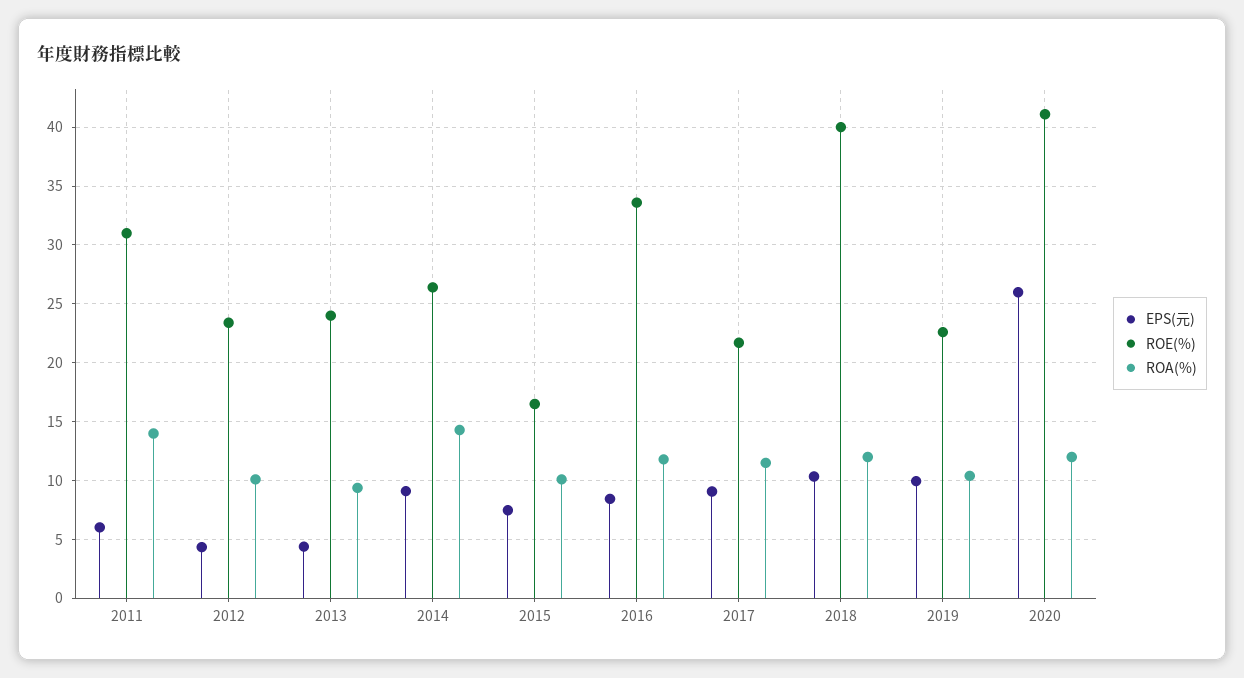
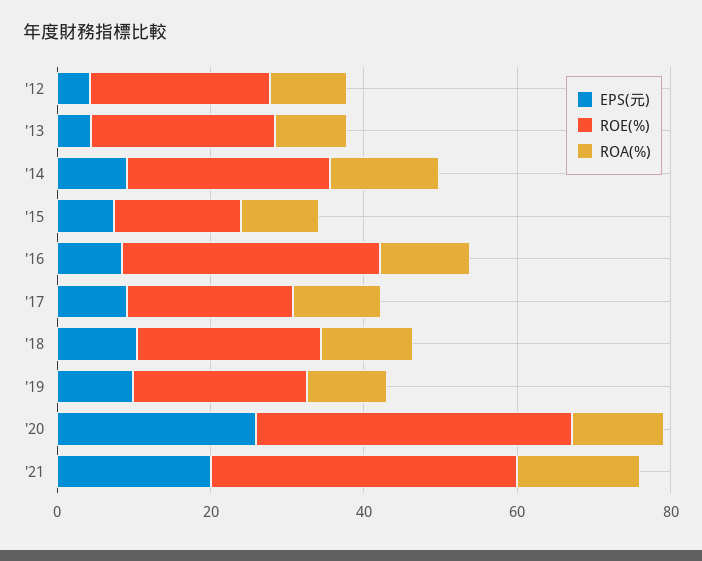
EPS(元), 2011: 6 -> none
ROE(%), 2011: 31 -> none
ROA(%), 2011: 14 -> none
ROE(%), 2018: 40 -> 25
EPS(元), '21: none -> 20
ROE(%), '21: none -> 40
ROA(%), '21: none -> 15

